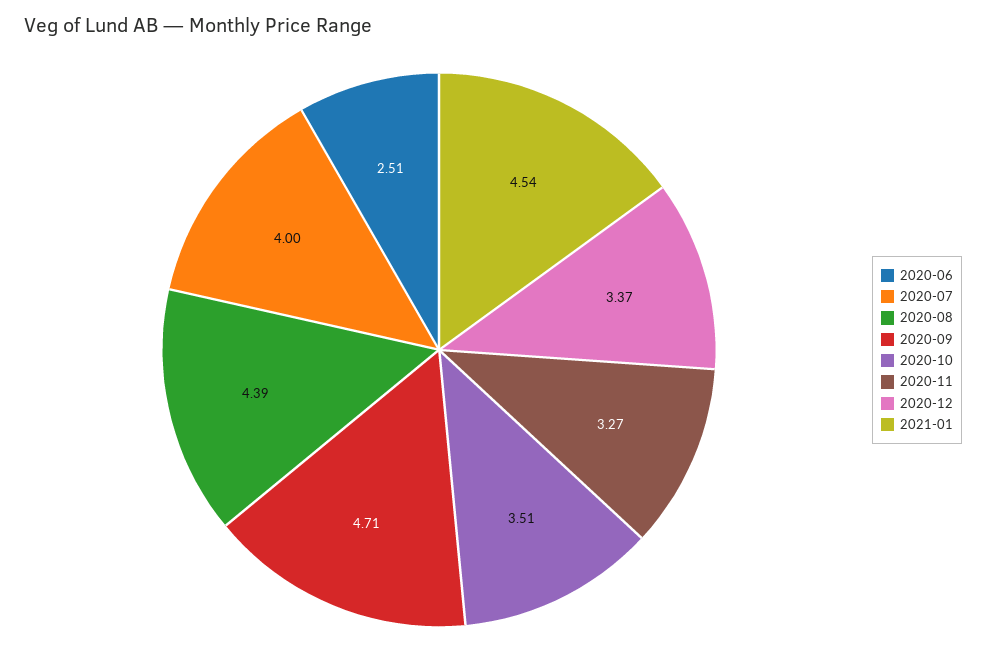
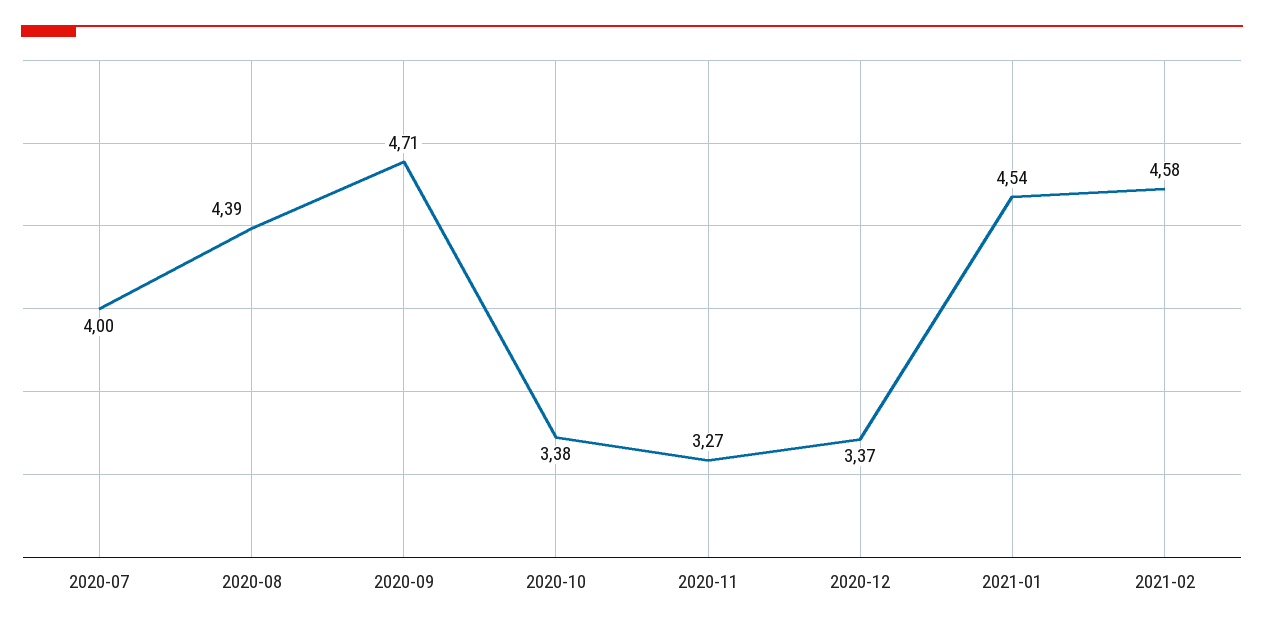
2020-06: 2.51 -> none
2020-10: 3.51 -> 3.38
2021-02: none -> 4.58

